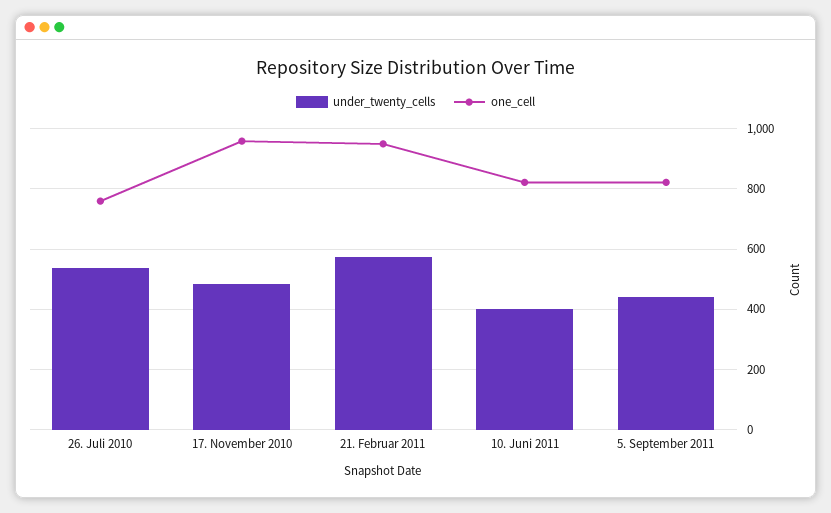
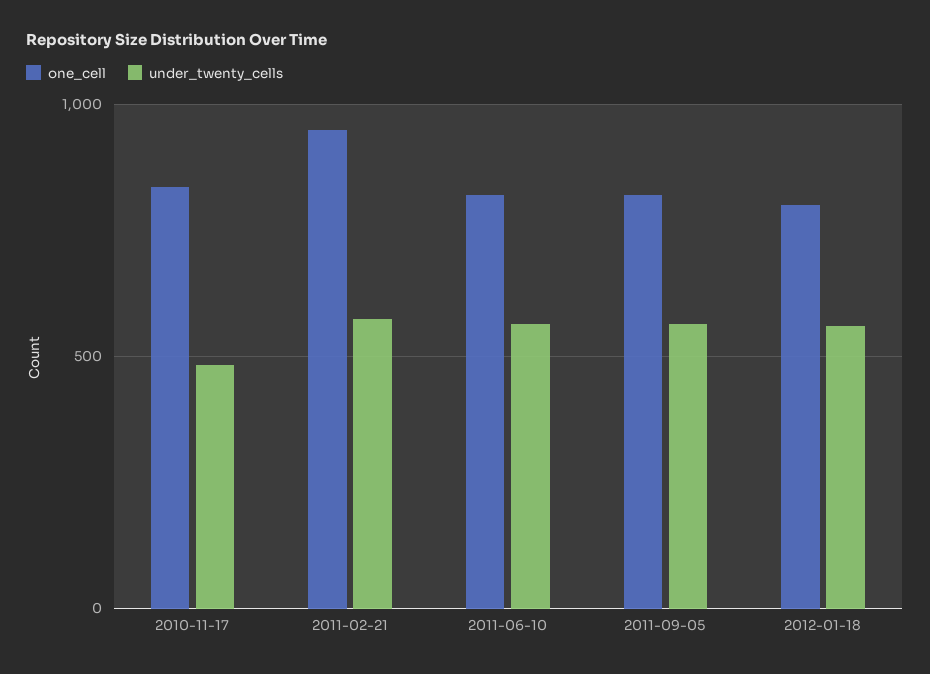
under_twenty_cells, 26. Juli 2010: 540 -> none
one_cell, 26. Juli 2010: 760 -> none
one_cell, 17. November 2010: 960 -> 850
under_twenty_cells, 10. Juni 2011: 400 -> 550
under_twenty_cells, 5. September 2011: 440 -> 550
one_cell, 2012-01-18: none -> 800
under_twenty_cells, 2012-01-18: none -> 550

